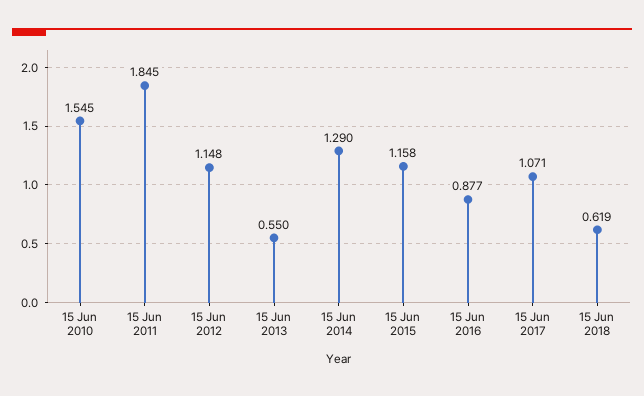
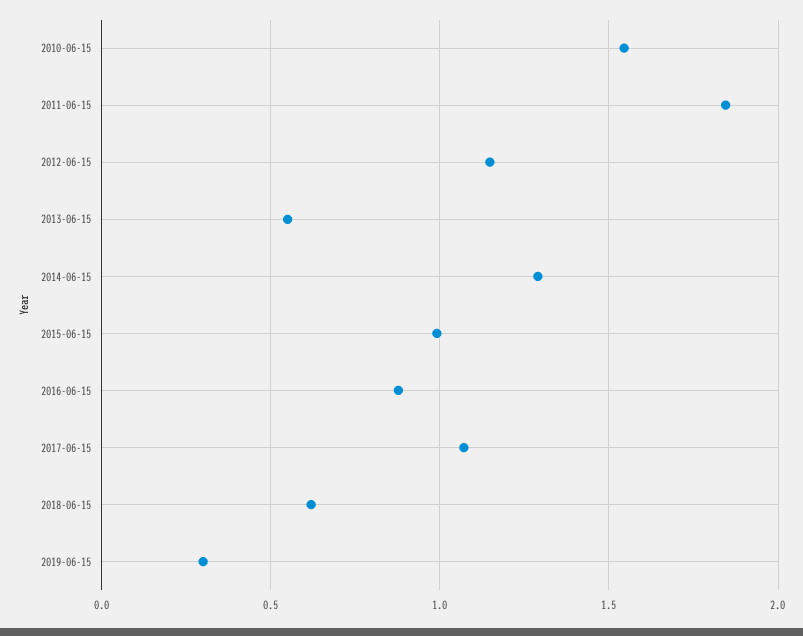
15 Jun 2015: 1.158 -> 1
2019-06-15: none -> 0.3

